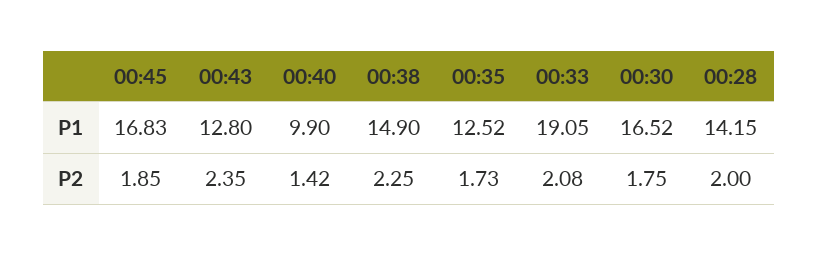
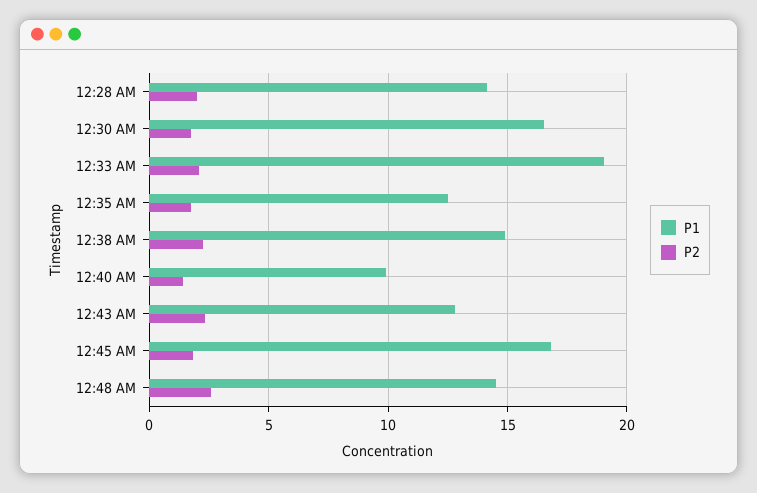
P1, 12:48 AM: none -> 14.5
P2, 12:48 AM: none -> 2.5

